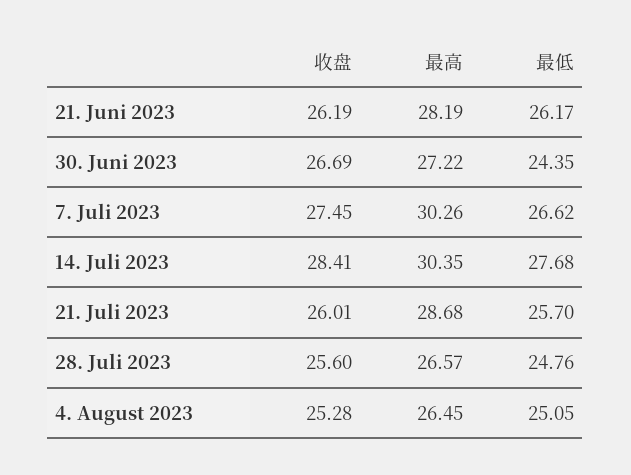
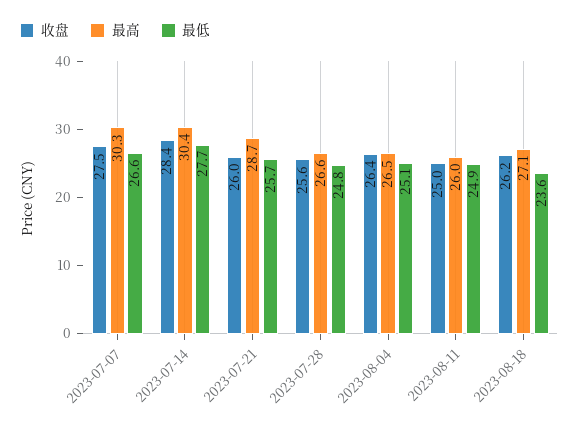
收盘, 21. Juni 2023: 26.19 -> none
最高, 21. Juni 2023: 28.19 -> none
最低, 21. Juni 2023: 26.17 -> none
收盘, 30. Juni 2023: 26.69 -> none
最高, 30. Juni 2023: 27.22 -> none
最低, 30. Juni 2023: 24.35 -> none
收盘, 4. August 2023: 25.28 -> 26.4
收盘, 2023-08-11: none -> 25
最高, 2023-08-11: none -> 26
最低, 2023-08-11: none -> 24.9
收盘, 2023-08-18: none -> 26.2
最高, 2023-08-18: none -> 27.1
最低, 2023-08-18: none -> 23.6

